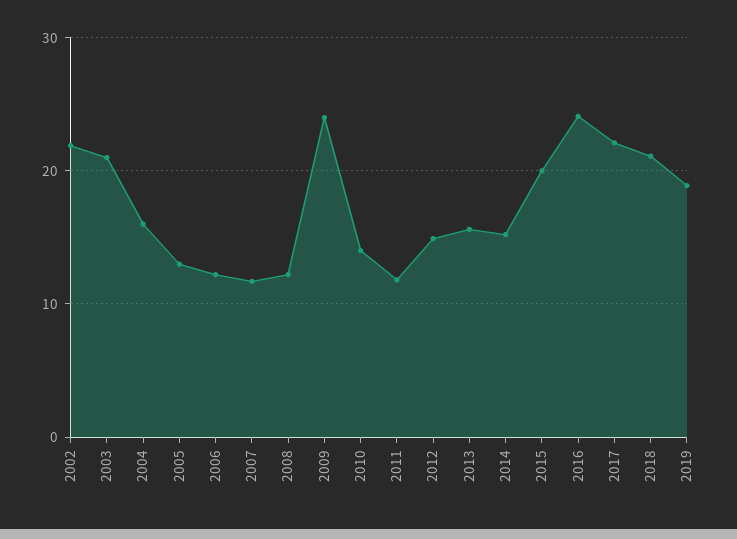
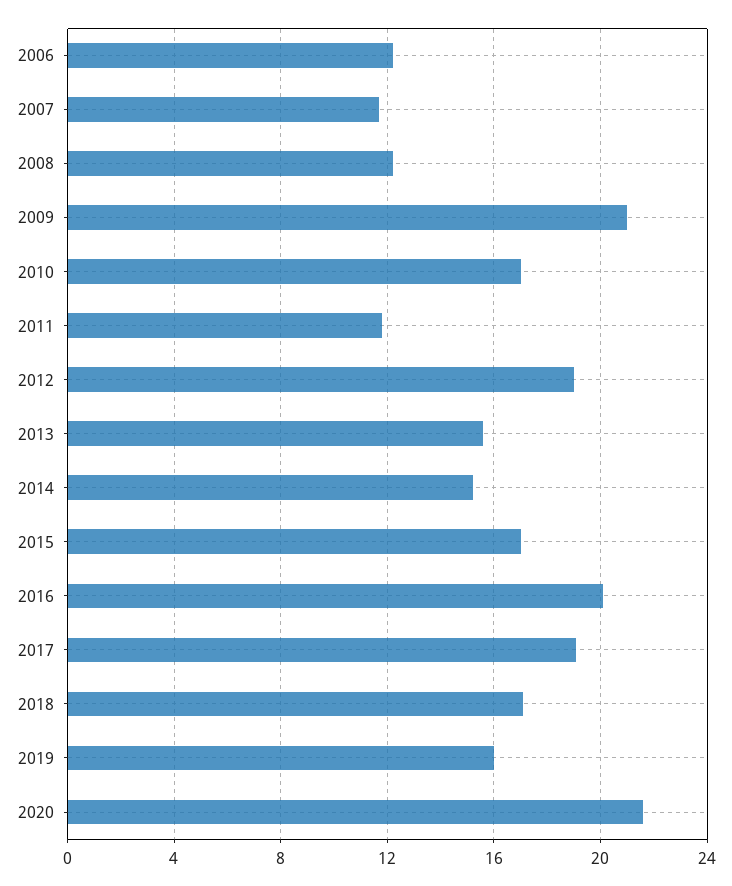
2002: 22 -> none
2003: 21 -> none
2004: 16 -> none
2005: 13 -> none
2009: 24 -> 21
2010: 14 -> 17
2012: 15 -> 19
2015: 20 -> 17
2016: 24 -> 20
2017: 22 -> 19
2018: 21 -> 17
2019: 19 -> 16
2020: none -> 21.5

